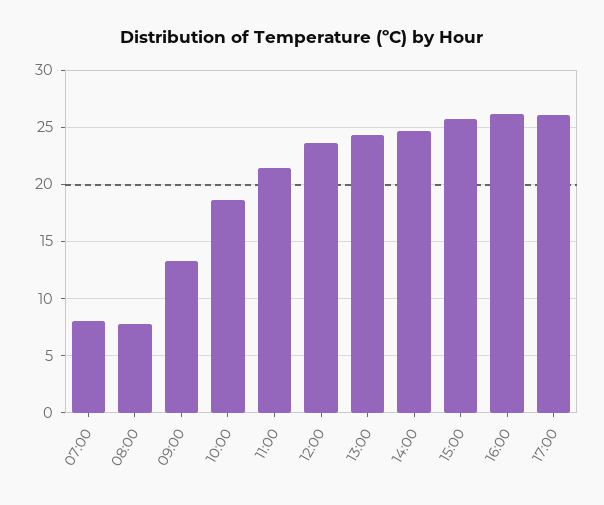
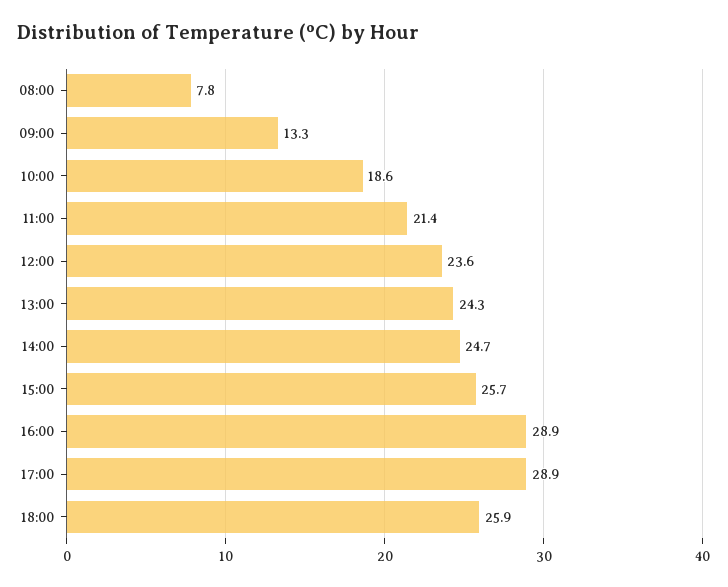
07:00: 8 -> none
16:00: 26 -> 28.9
17:00: 26 -> 28.9
18:00: none -> 25.9

